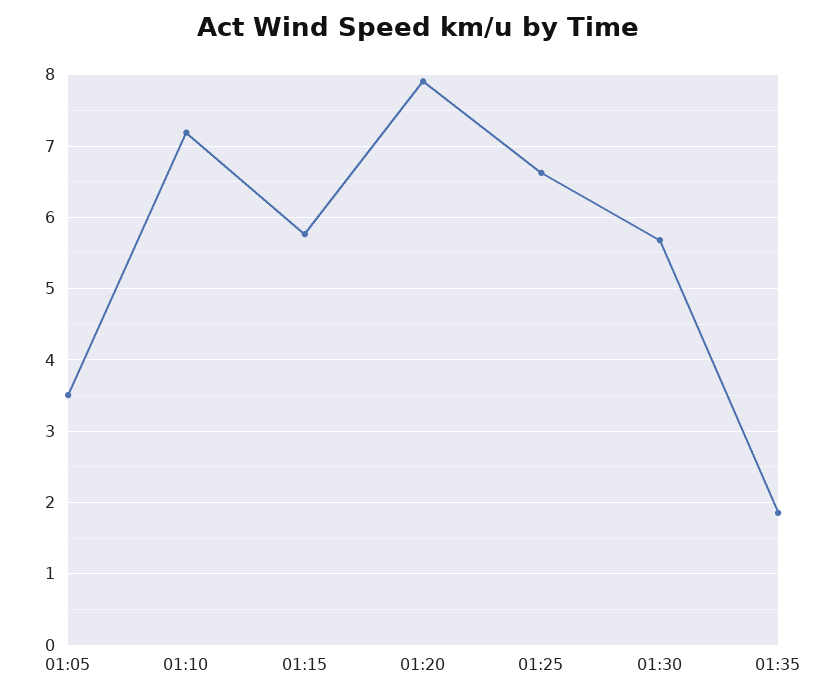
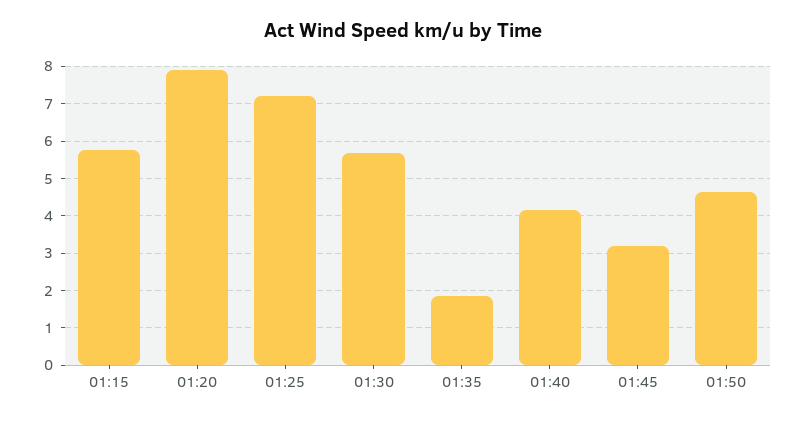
01:05: 3.5 -> none
01:10: 7.2 -> none
01:25: 6.6 -> 7.2
01:40: none -> 4.2
01:45: none -> 3.2
01:50: none -> 4.6

